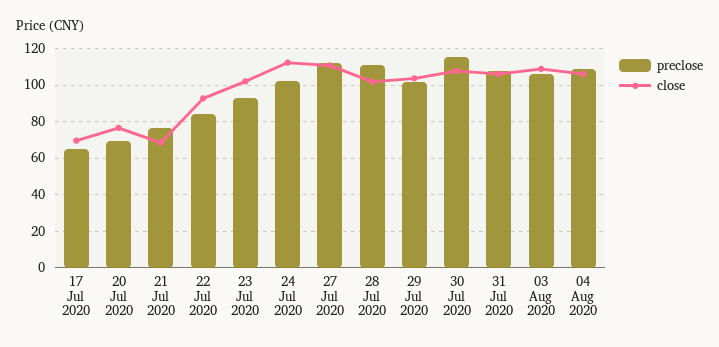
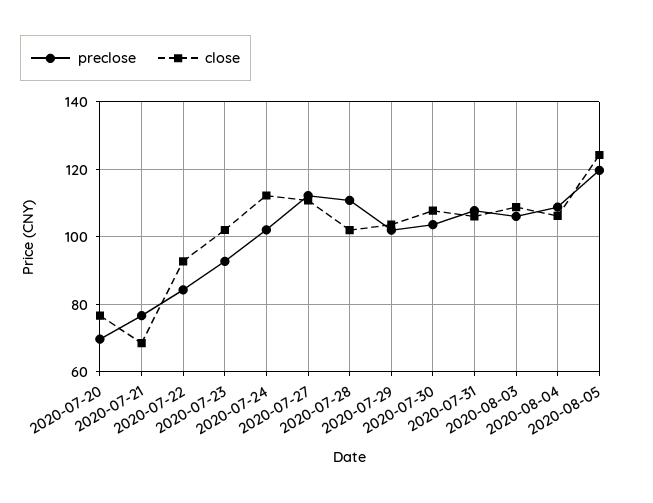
preclose, 17 Jul 2020: 65 -> none
close, 17 Jul 2020: 70 -> none
preclose, 30 Jul 2020: 115 -> 104
preclose, 2020-08-05: none -> 120
close, 2020-08-05: none -> 124

